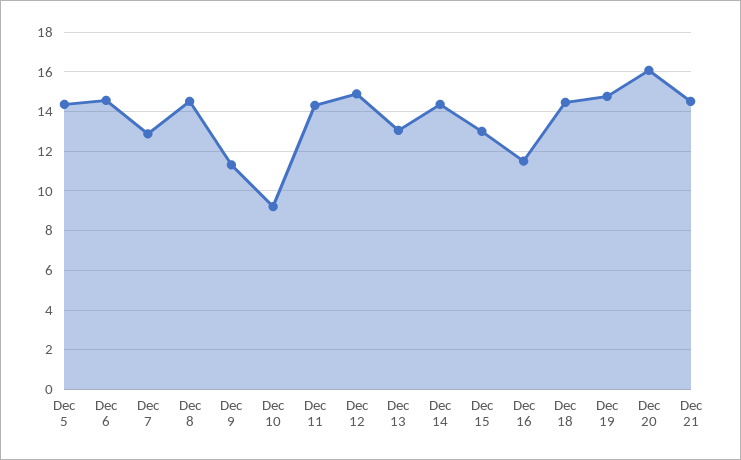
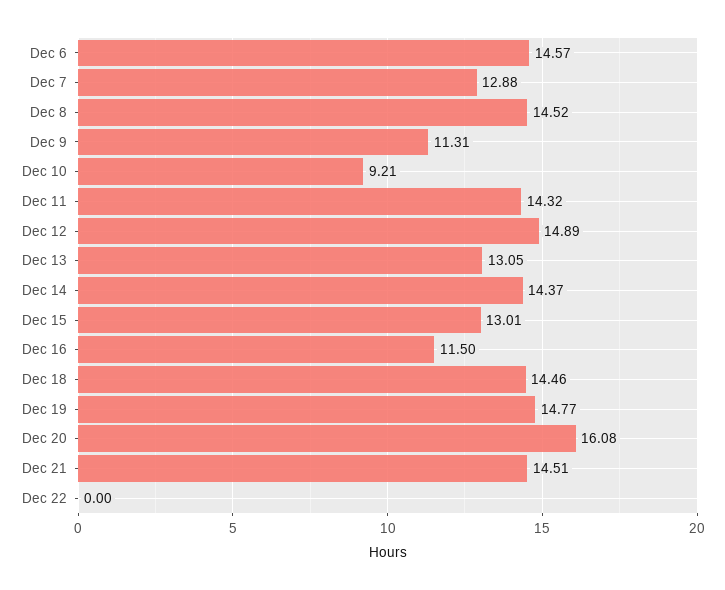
Dec 5: 14.5 -> none
Dec 22: none -> 0

